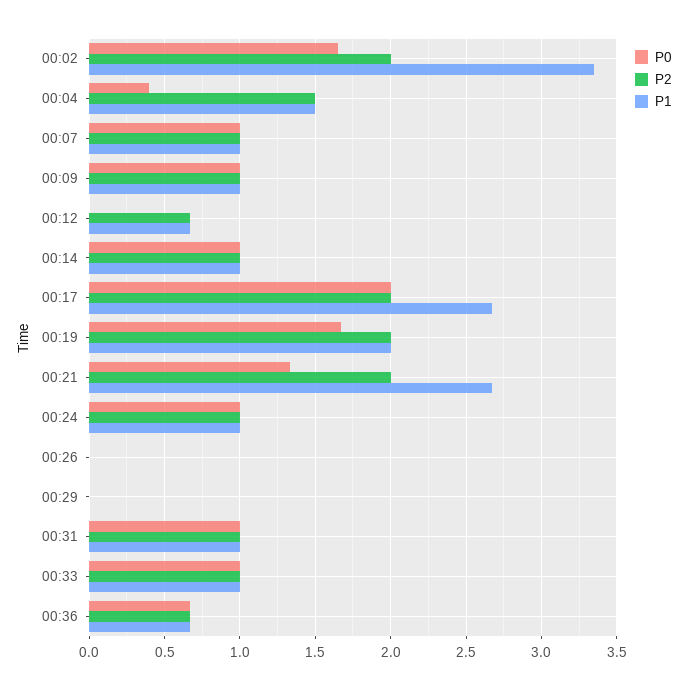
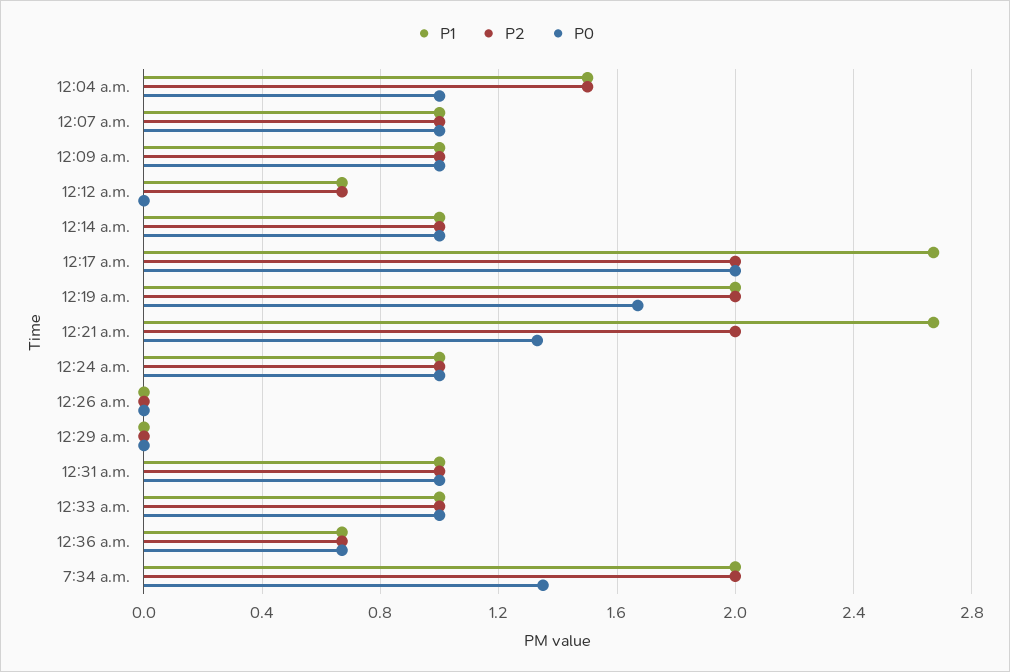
P0, 00:02: 1.65 -> none
P2, 00:02: 2 -> none
P1, 00:02: 3.35 -> none
P0, 00:04: 0.4 -> 1
P1, 7:34 a.m.: none -> 2
P2, 7:34 a.m.: none -> 2
P0, 7:34 a.m.: none -> 1.35

